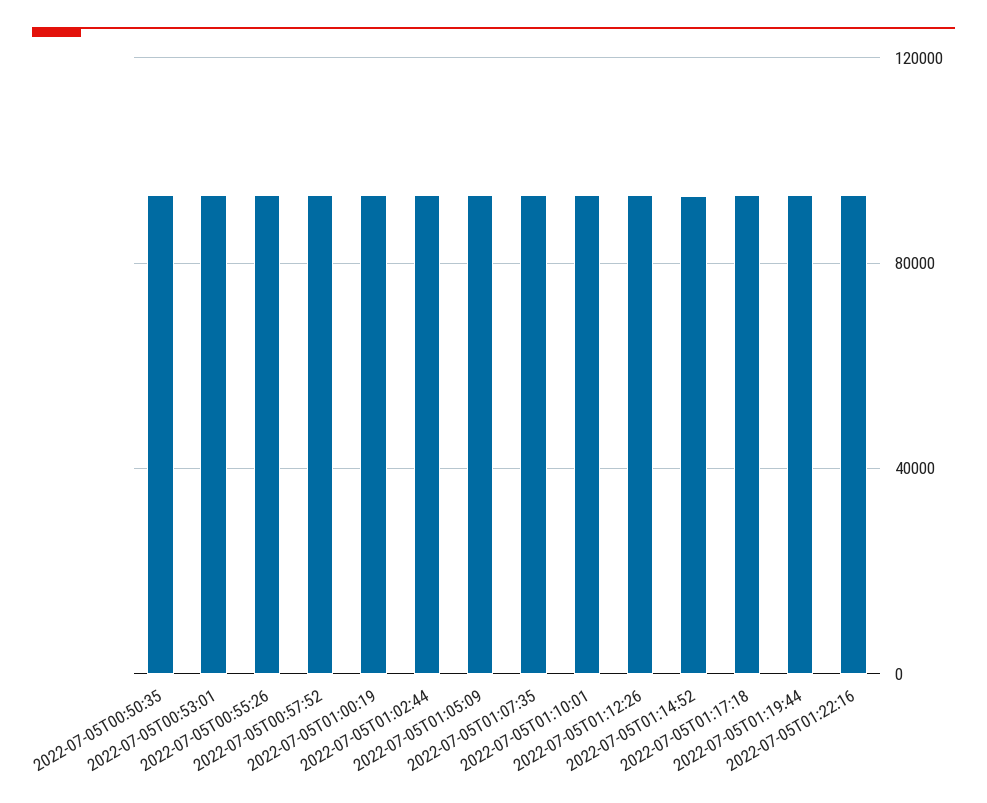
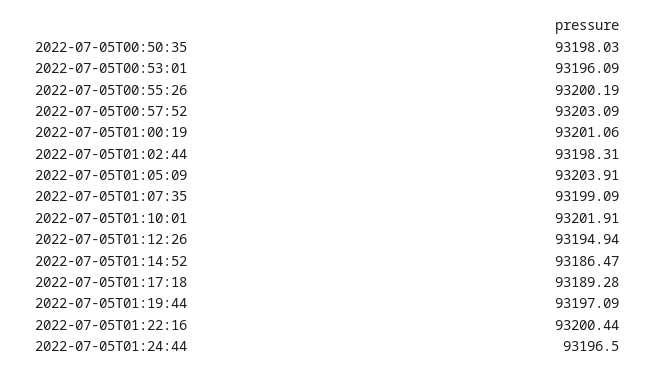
2022-07-05T01:24:44: none -> 93196.5

